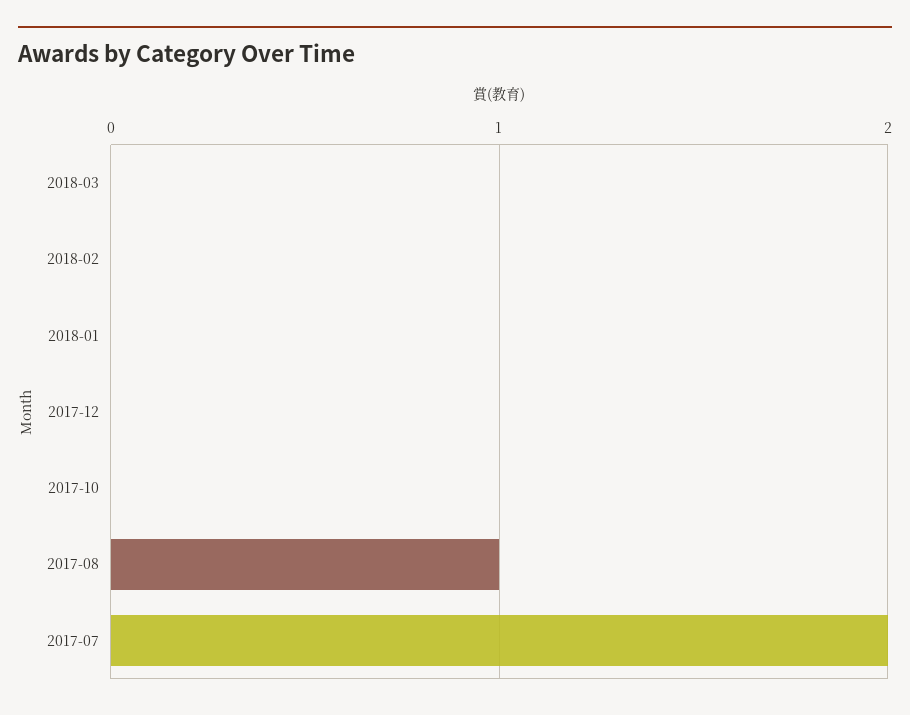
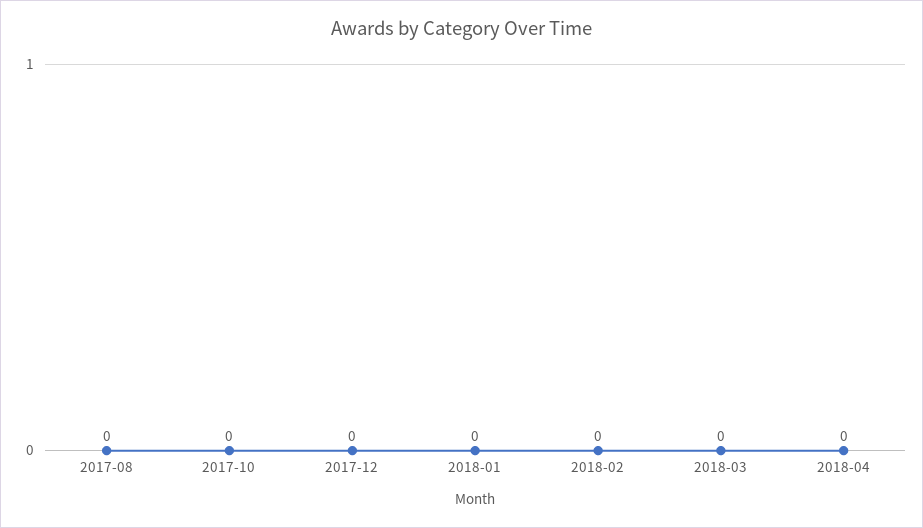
2017-08: 1 -> 0
2017-07: 2 -> none
2018-04: none -> 0

